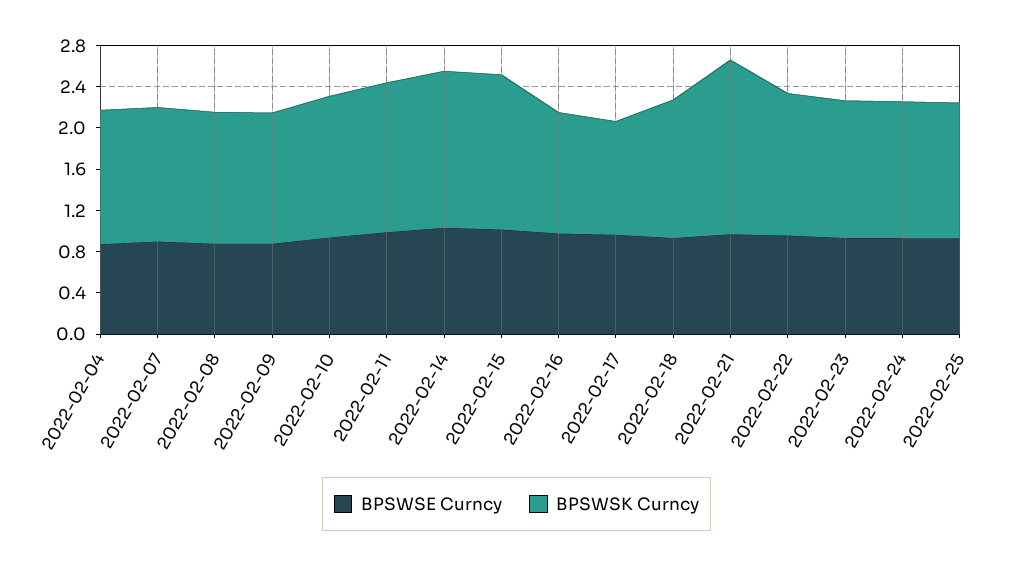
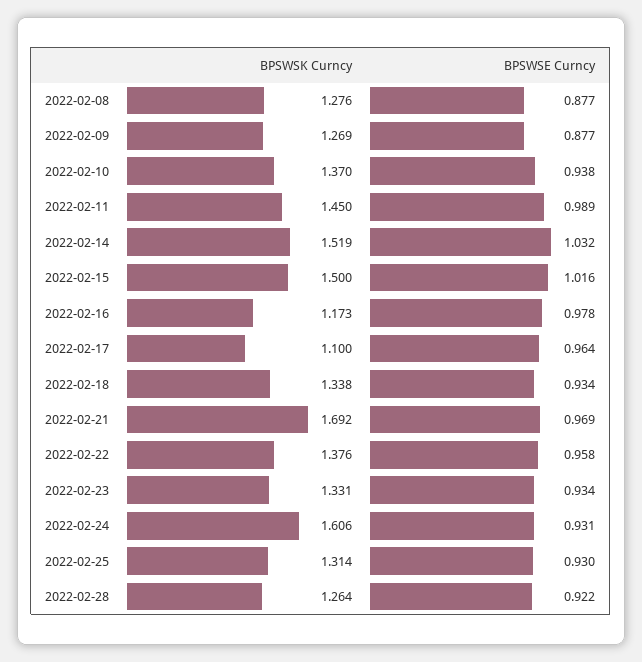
BPSWSE Curncy, 2022-02-04: 0.9 -> none
BPSWSK Curncy, 2022-02-04: 1.3 -> none
BPSWSE Curncy, 2022-02-07: 0.9 -> none
BPSWSK Curncy, 2022-02-07: 1.3 -> none
BPSWSK Curncy, 2022-02-24: 1.3 -> 1.606
BPSWSK Curncy, 2022-02-28: none -> 1.264
BPSWSE Curncy, 2022-02-28: none -> 0.922

